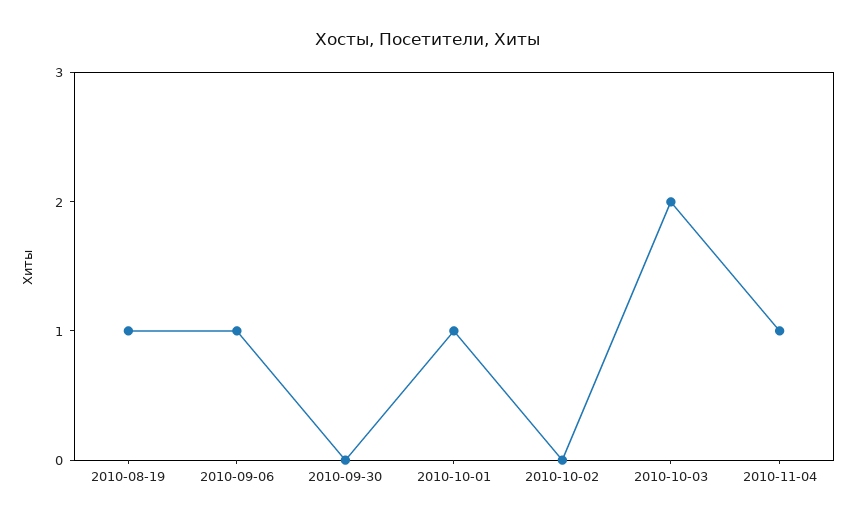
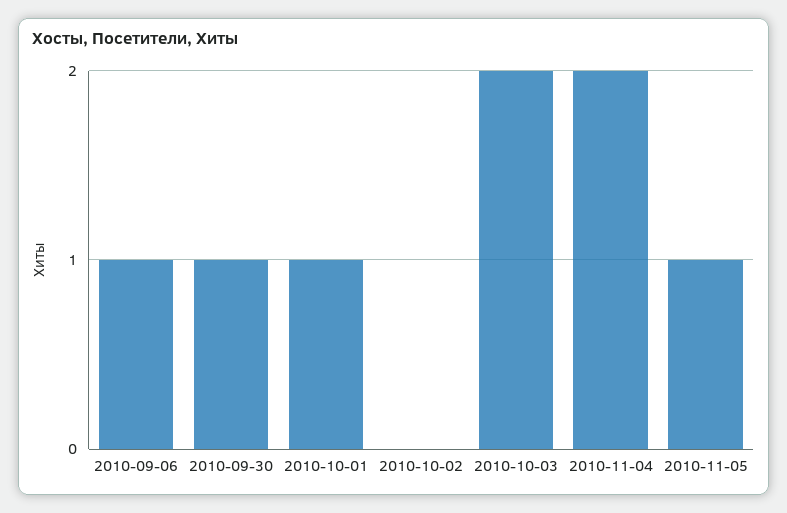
2010-08-19: 1 -> none
2010-09-30: 0 -> 1
2010-11-04: 1 -> 2
2010-11-05: none -> 1

